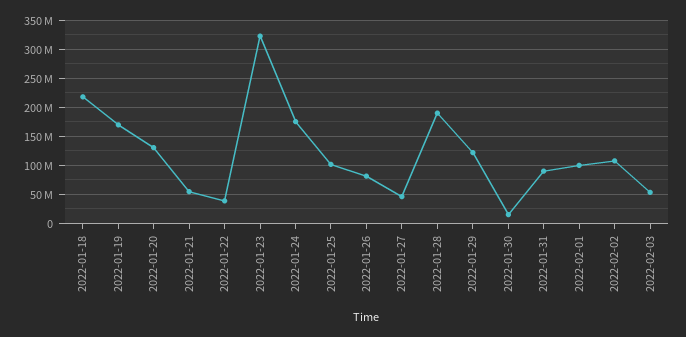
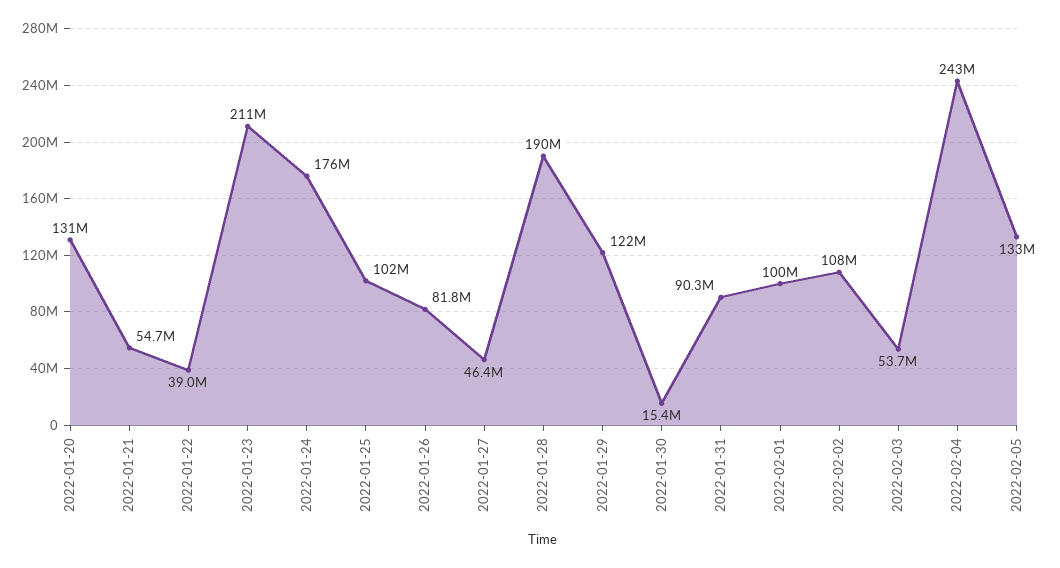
2022-01-18: 225000000 -> none
2022-01-19: 175000000 -> none
2022-01-23: 325000000 -> 211000000
2022-02-04: none -> 243000000
2022-02-05: none -> 133000000

